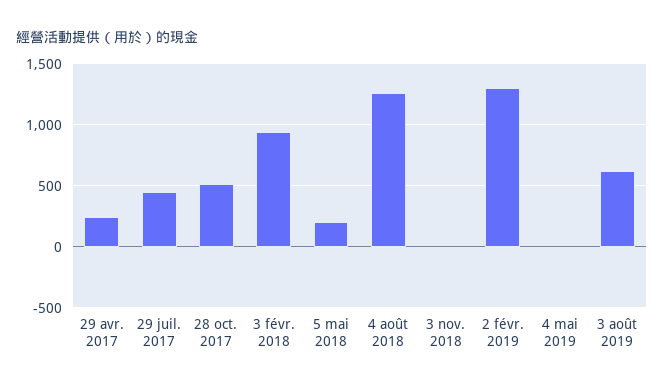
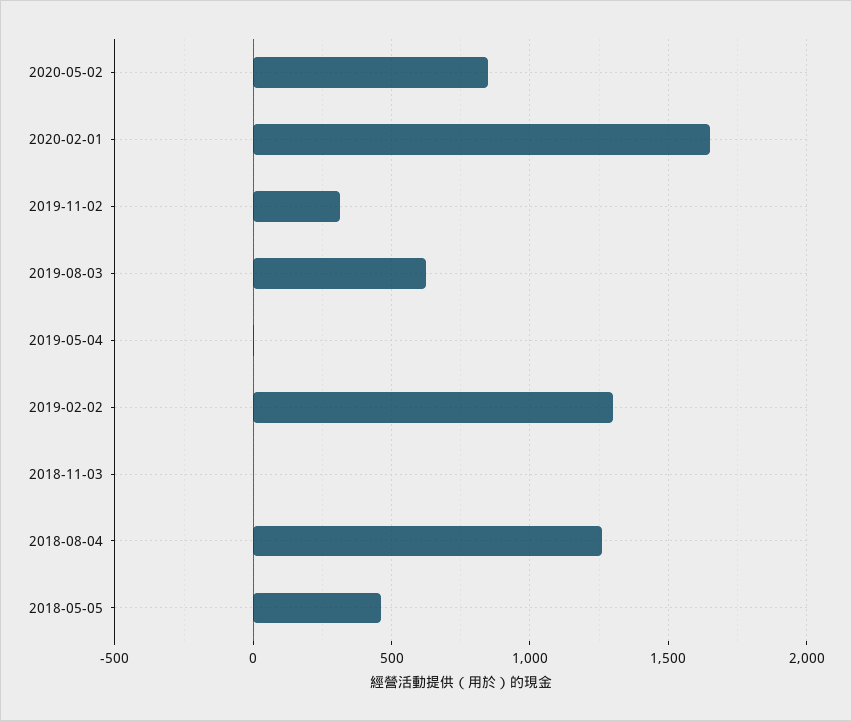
29 avr. 2017: 250 -> none
29 juil. 2017: 450 -> none
28 oct. 2017: 500 -> none
3 févr. 2018: 950 -> none
5 mai 2018: 200 -> 450
2020-05-02: none -> 850
2020-02-01: none -> 1650
2019-11-02: none -> 300

